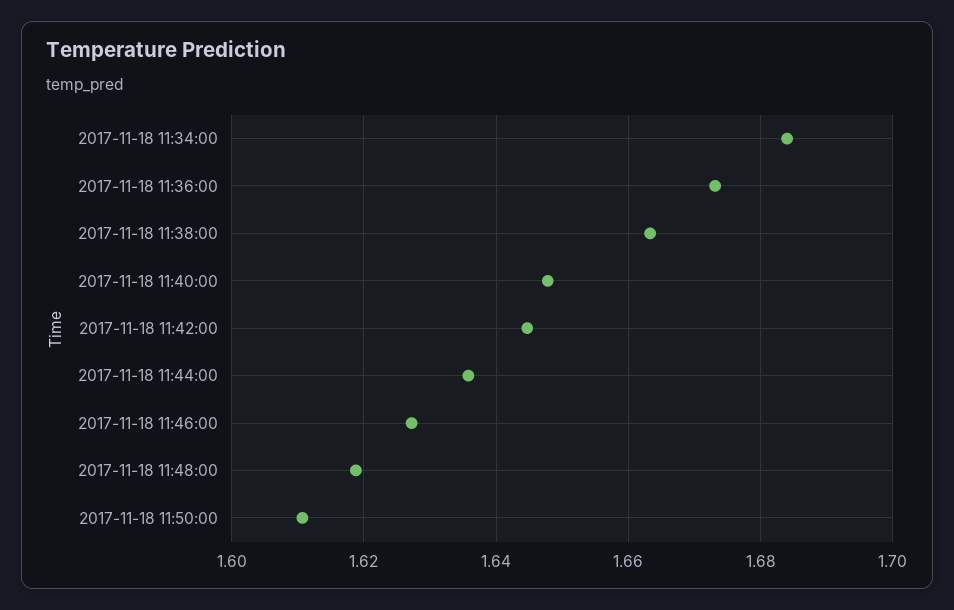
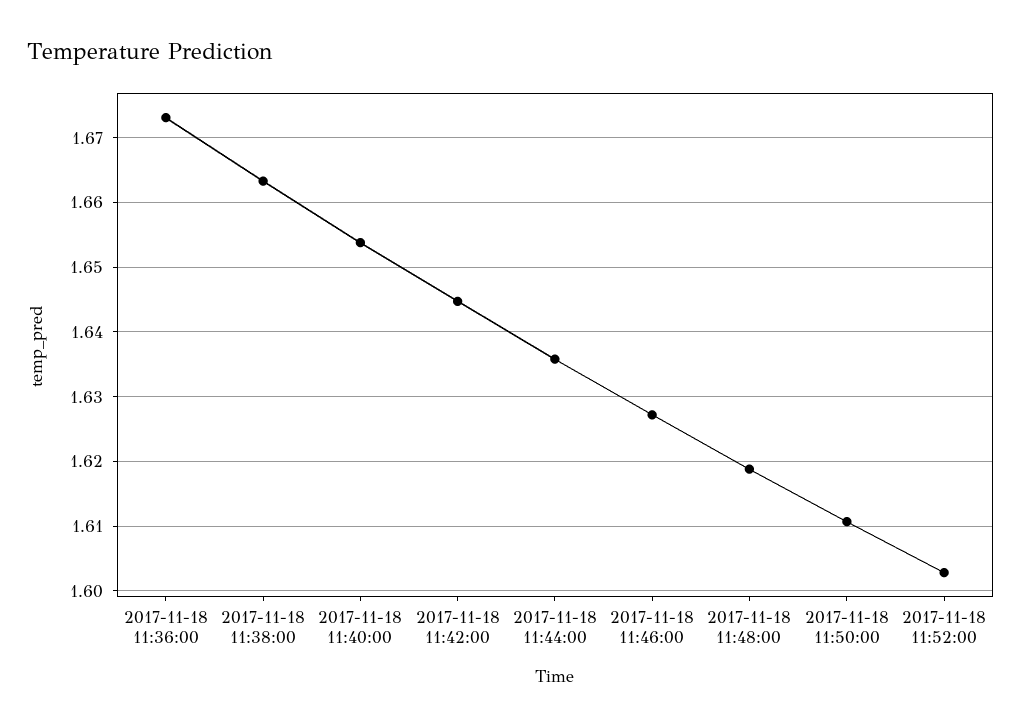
2017-11-18 11:34:00: 1.684 -> none
2017-11-18 11:40:00: 1.648 -> 1.654
2017-11-18 11:52:00: none -> 1.603

